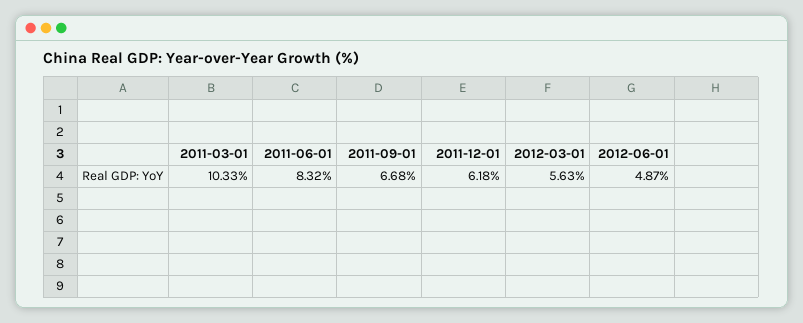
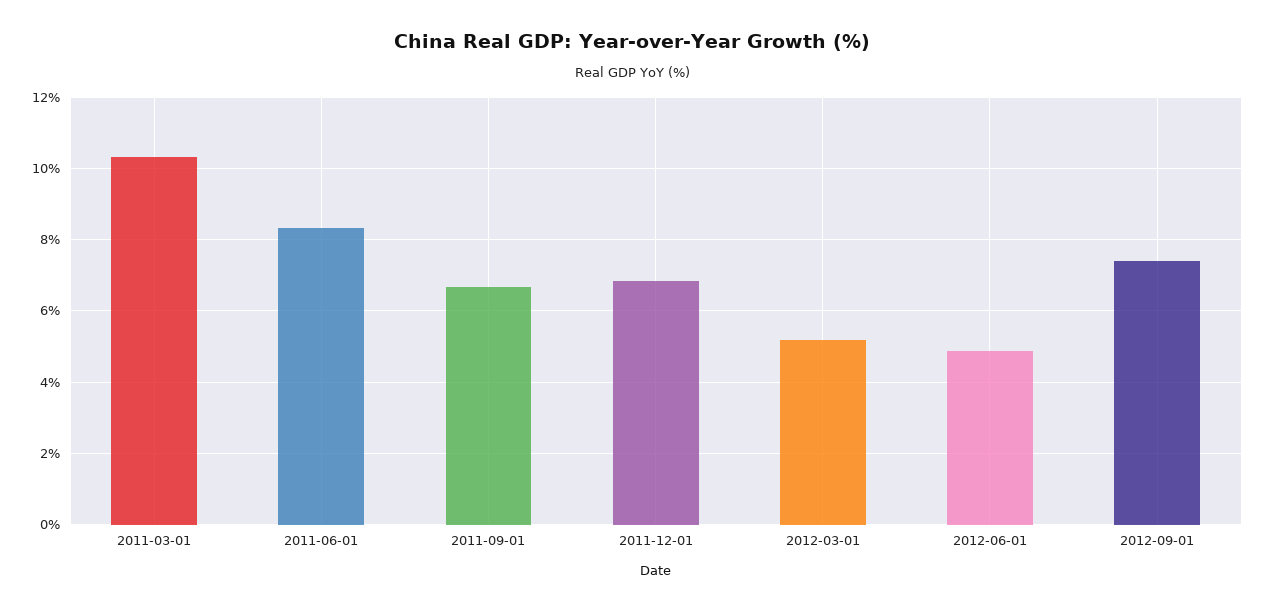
2011-12-01: 6.18 -> 6.8
2012-03-01: 5.63 -> 5.2
2012-09-01: none -> 7.4

